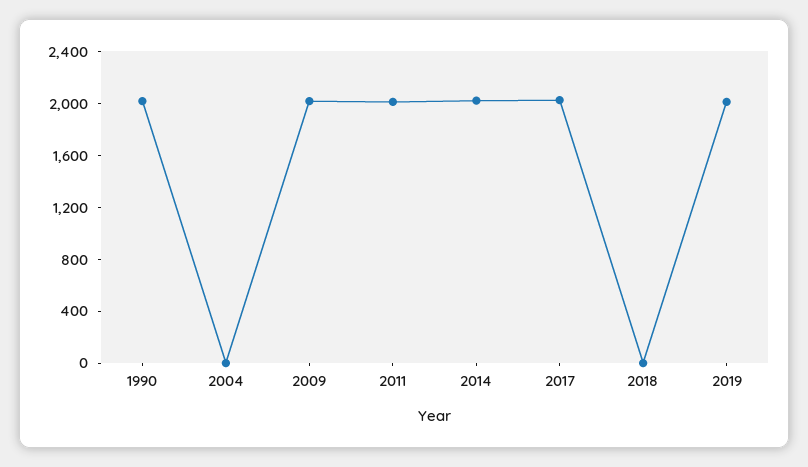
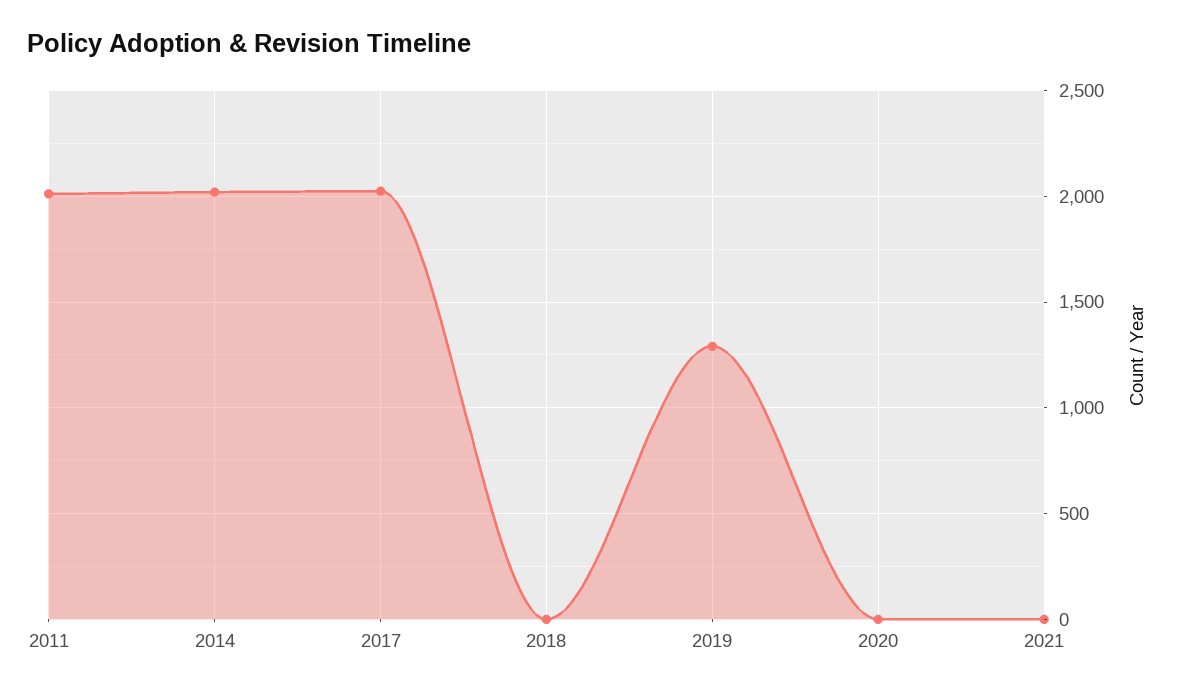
1990: 2000 -> none
2004: 0 -> none
2009: 2000 -> none
2019: 2000 -> 1300
2020: none -> 0
2021: none -> 0

